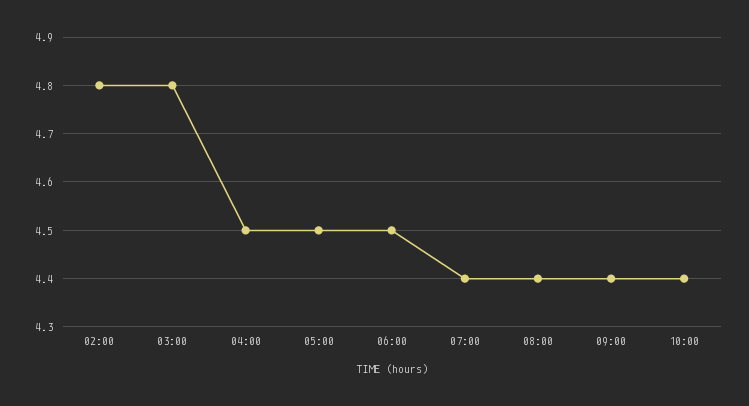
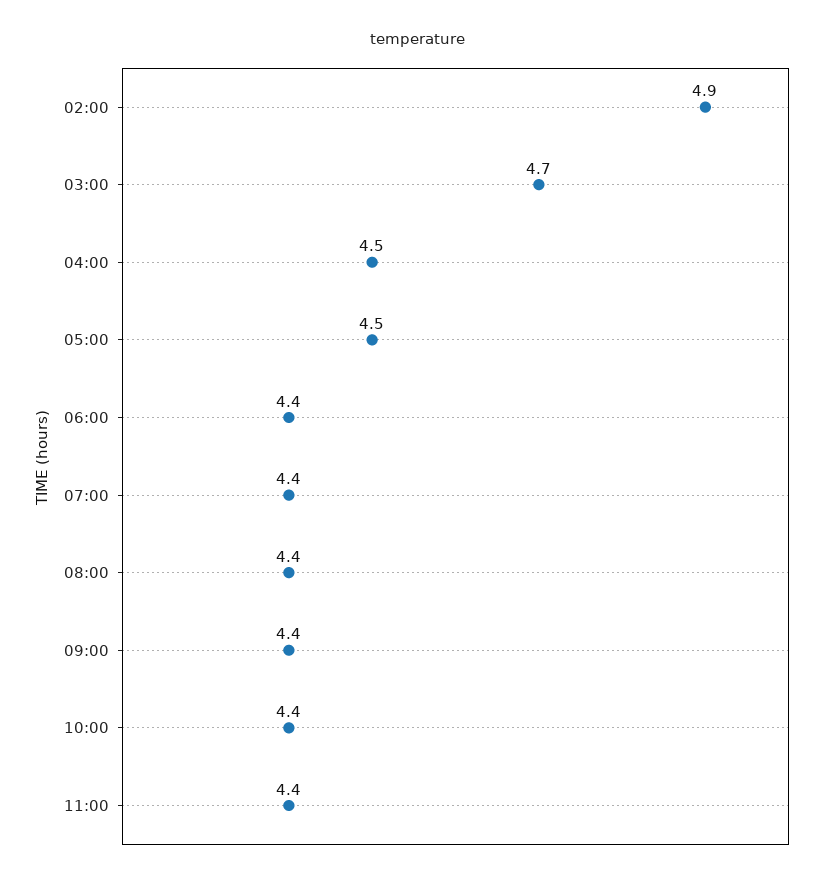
02:00: 4.8 -> 4.9
03:00: 4.8 -> 4.7
06:00: 4.5 -> 4.4
11:00: none -> 4.4

